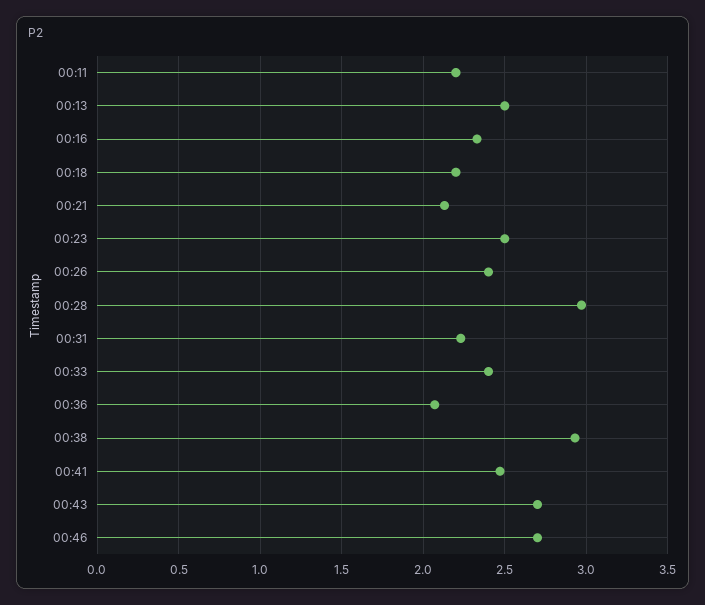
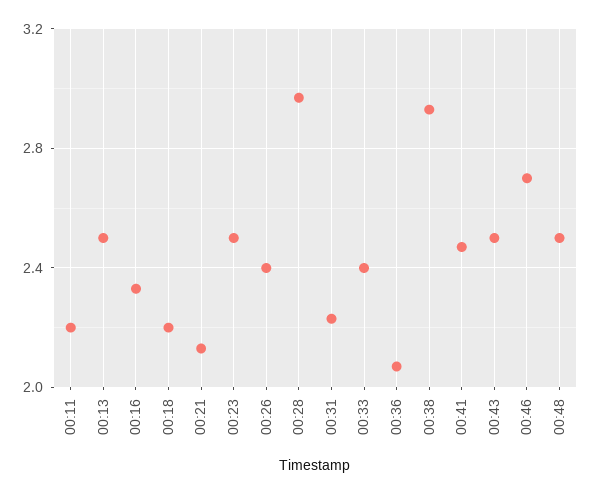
00:43: 2.7 -> 2.5
00:48: none -> 2.5

